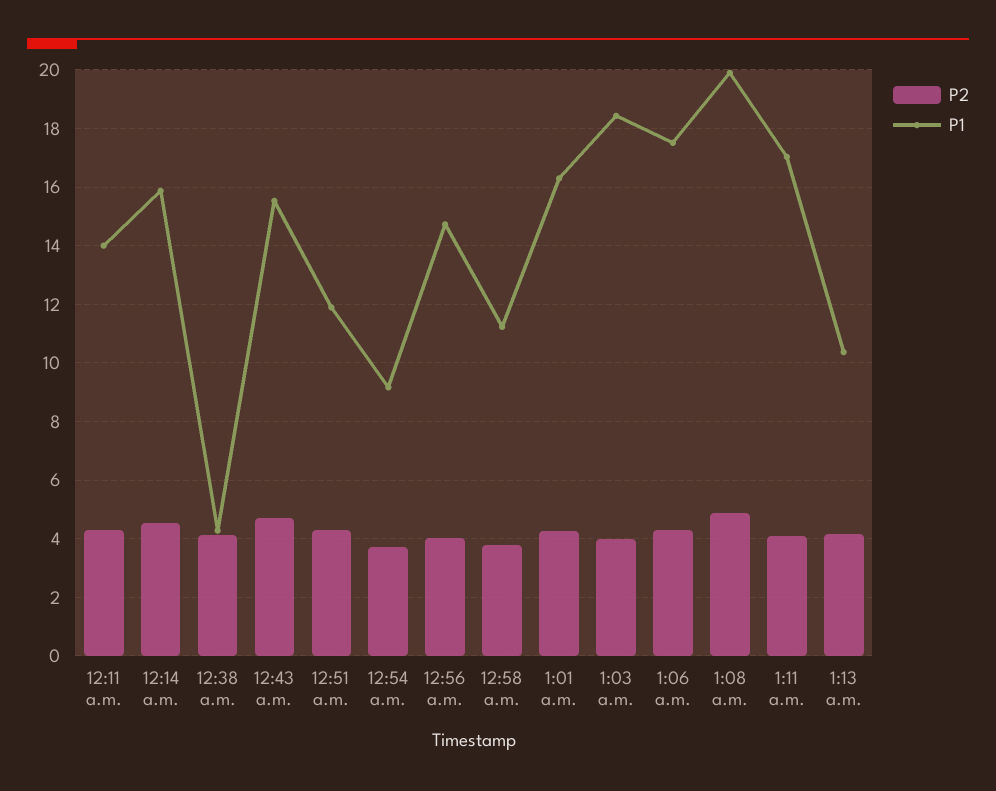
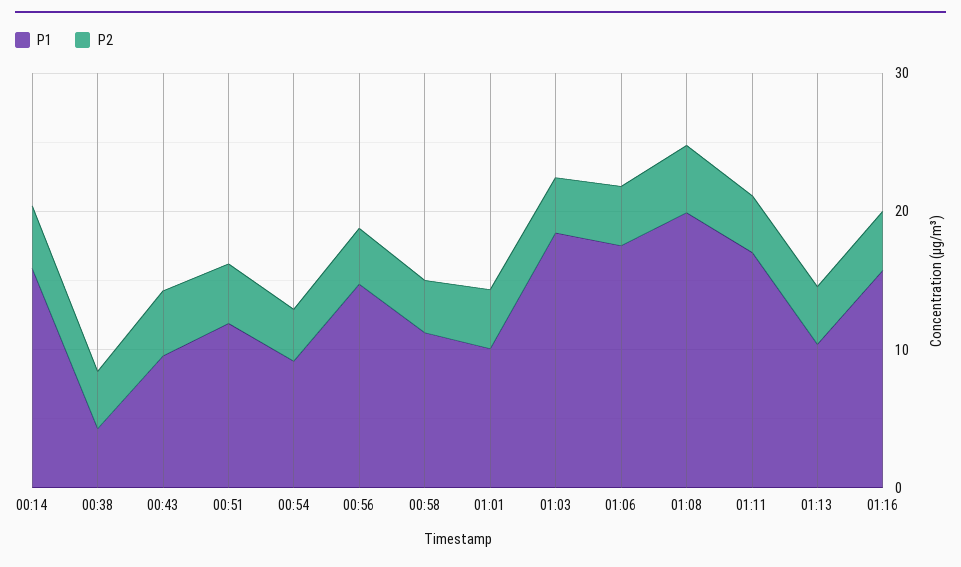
P2, 12:11 a.m.: 4.25 -> none
P1, 12:11 a.m.: 14 -> none
P1, 12:43 a.m.: 15.5 -> 10
P1, 1:01 a.m.: 16.25 -> 10
P1, 01:16: none -> 16
P2, 01:16: none -> 4

